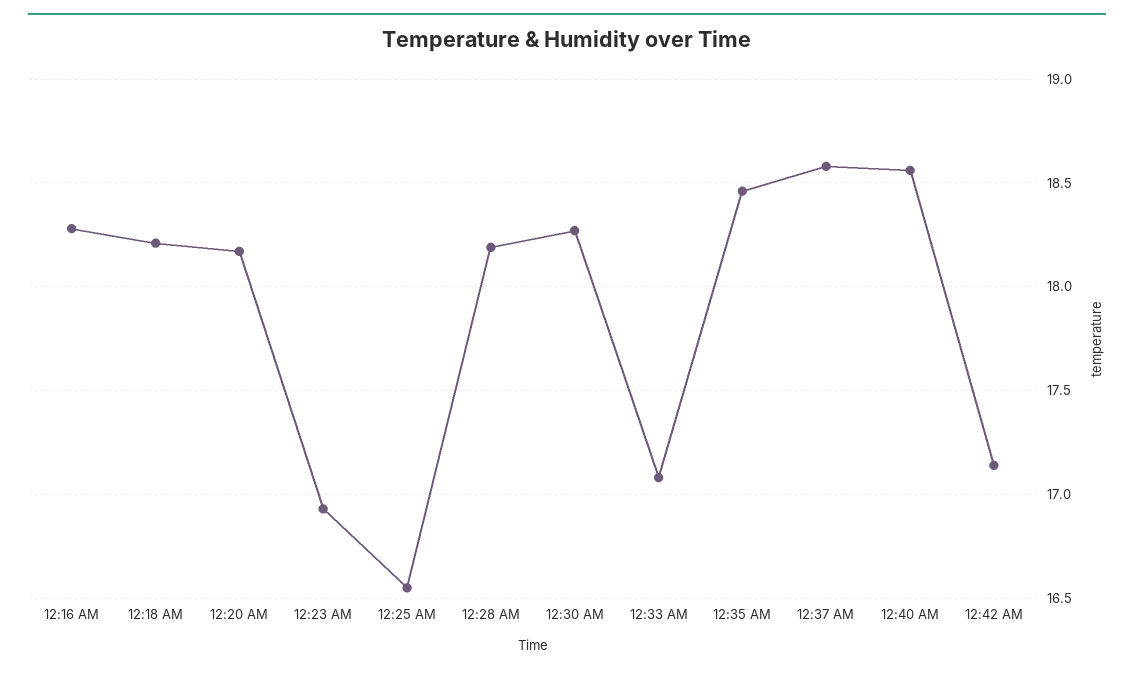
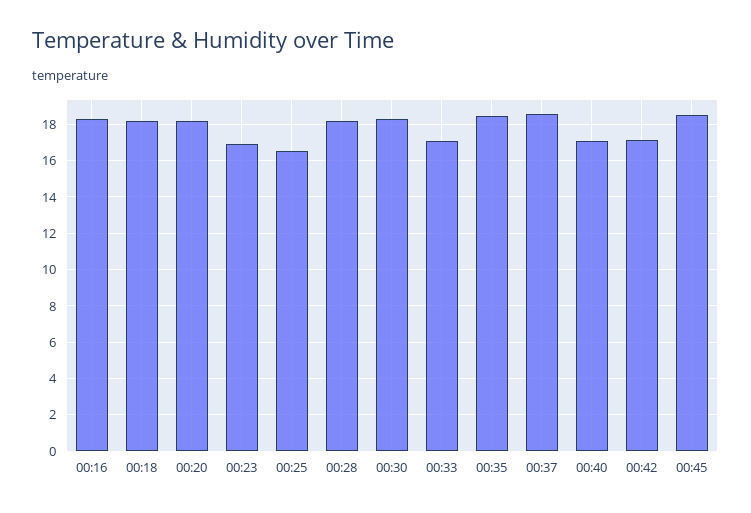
12:40 AM: 18.55 -> 17
00:45: none -> 18.5

